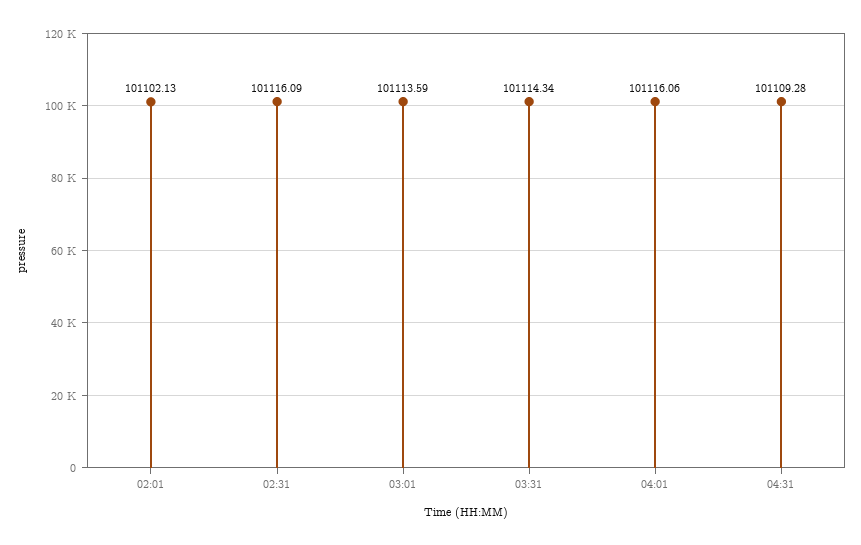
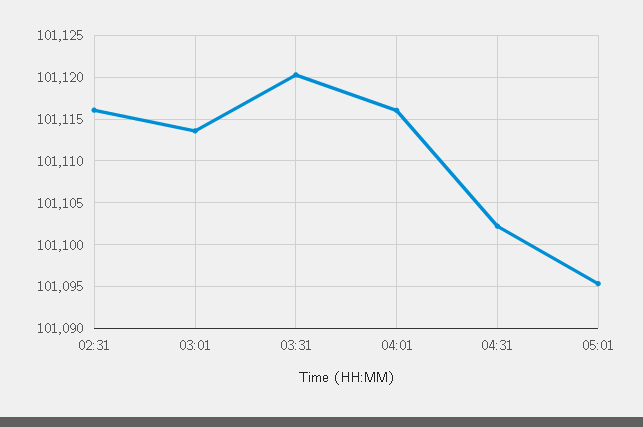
02:01: 101102.13 -> none
03:31: 101114.34 -> 101120
04:31: 101109.28 -> 101102
05:01: none -> 101095

